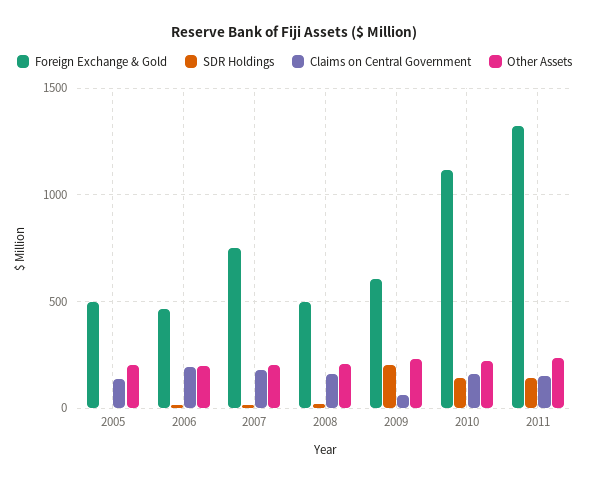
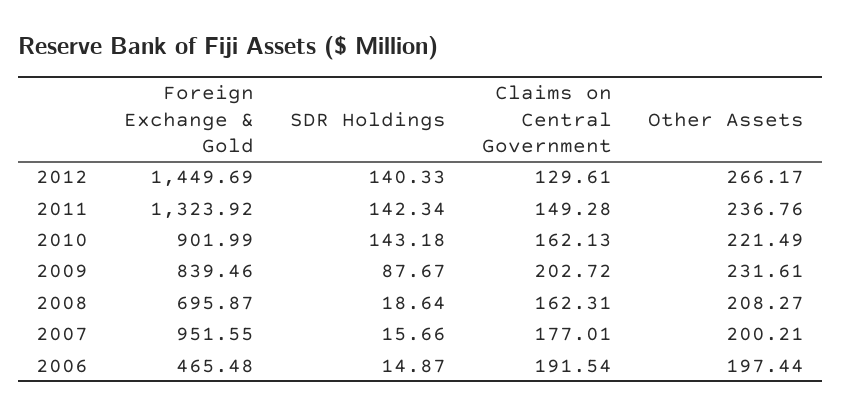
Foreign Exchange & Gold, 2005: 500 -> none
SDR Holdings, 2005: 0 -> none
Claims on Central Government, 2005: 150 -> none
Other Assets, 2005: 200 -> none
Foreign Exchange & Gold, 2007: 750 -> 951.55
Foreign Exchange & Gold, 2008: 500 -> 695.87
Foreign Exchange & Gold, 2009: 600 -> 839.46
SDR Holdings, 2009: 200 -> 87.67
Claims on Central Government, 2009: 50 -> 202.72
Foreign Exchange & Gold, 2010: 1100 -> 901.99
Foreign Exchange & Gold, 2012: none -> 1449.69
SDR Holdings, 2012: none -> 140.33
Claims on Central Government, 2012: none -> 129.61
Other Assets, 2012: none -> 266.17

